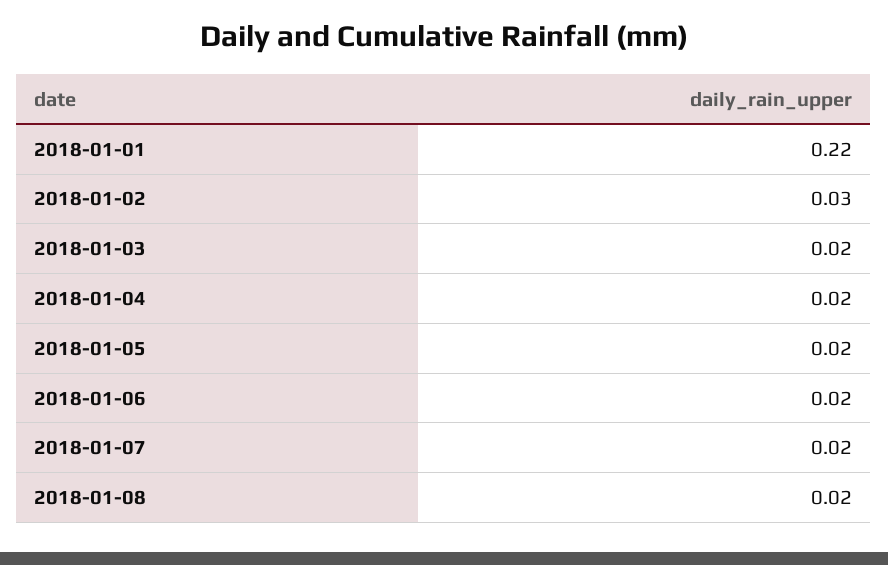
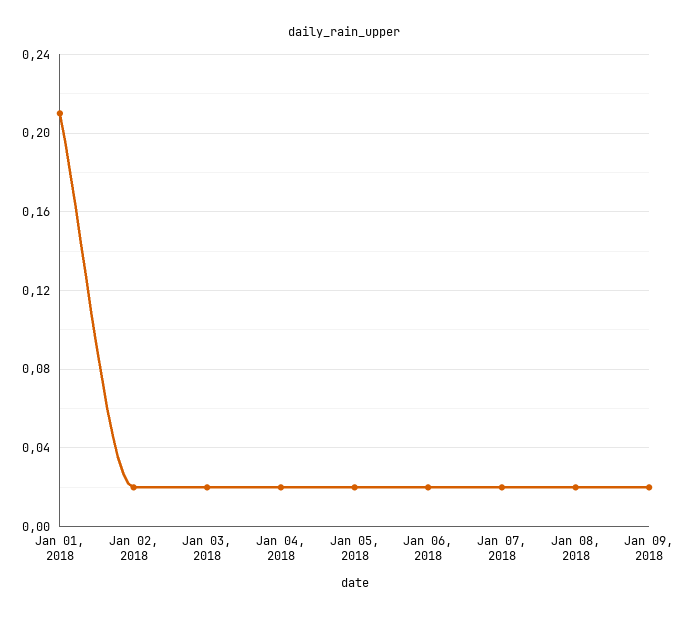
2018-01-01: 0.22 -> 0.21
2018-01-02: 0.03 -> 0.02
Jan 09, 2018: none -> 0.02

